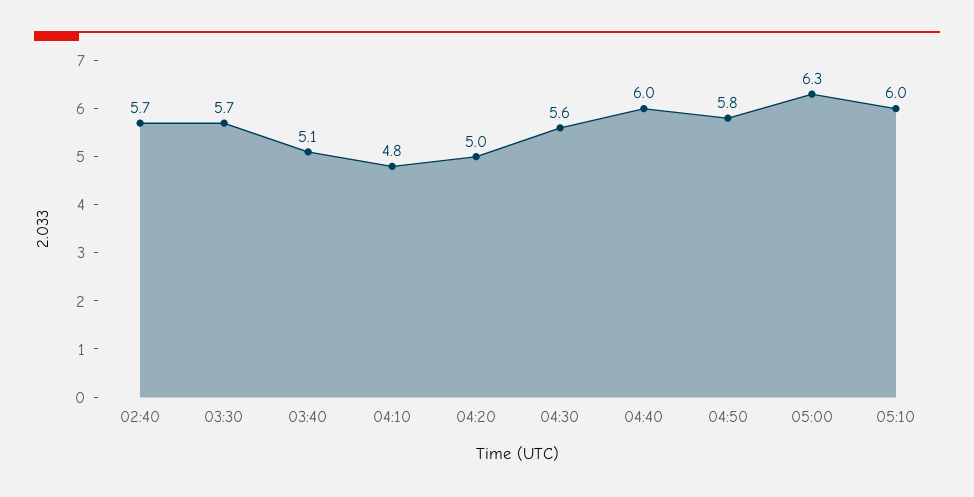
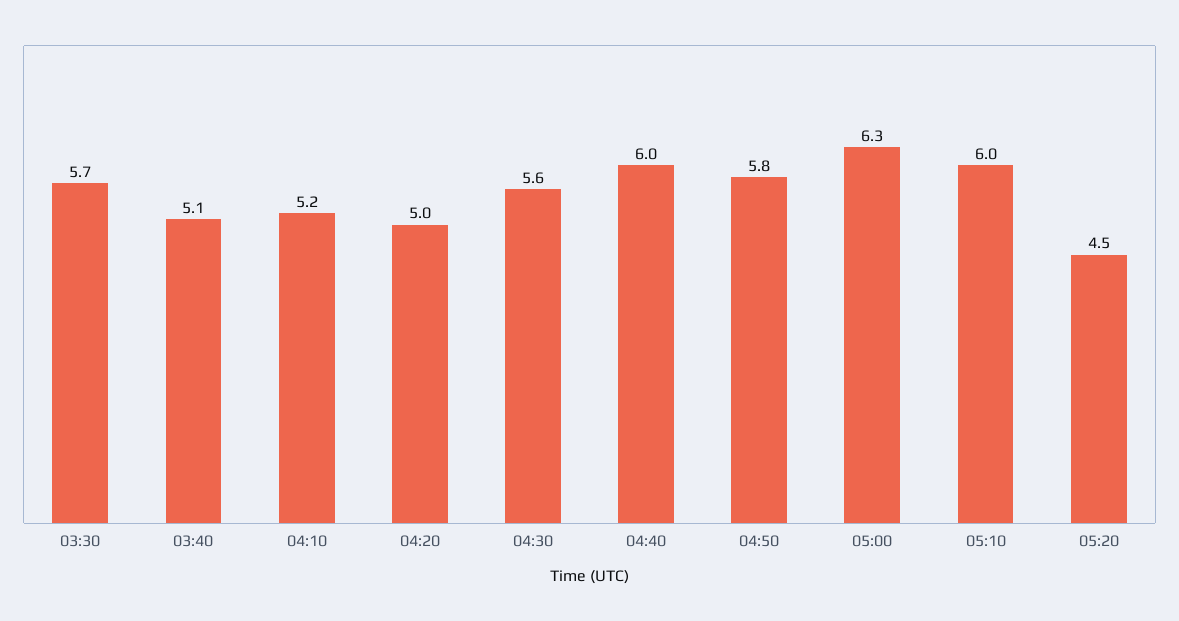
02:40: 5.7 -> none
04:10: 4.8 -> 5.2
05:20: none -> 4.5

